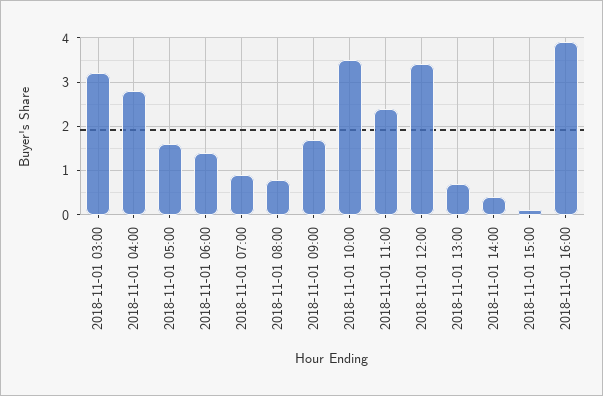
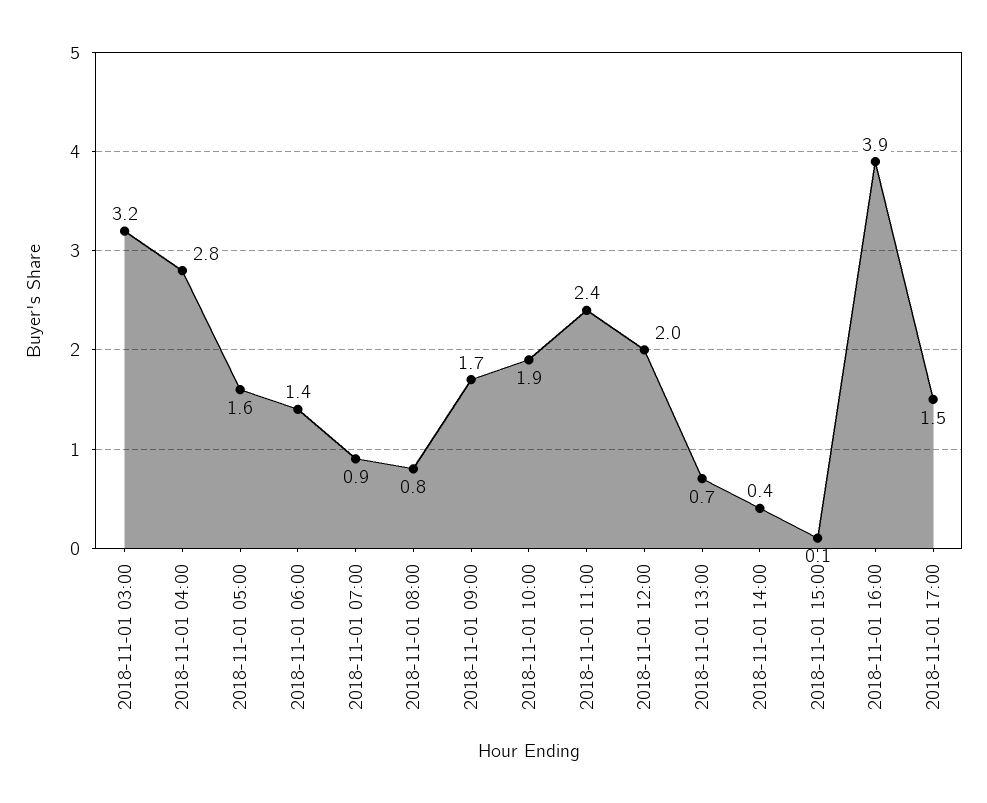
2018-11-01 10:00: 3.5 -> 1.9
2018-11-01 12:00: 3.5 -> 2
2018-11-01 17:00: none -> 1.5

